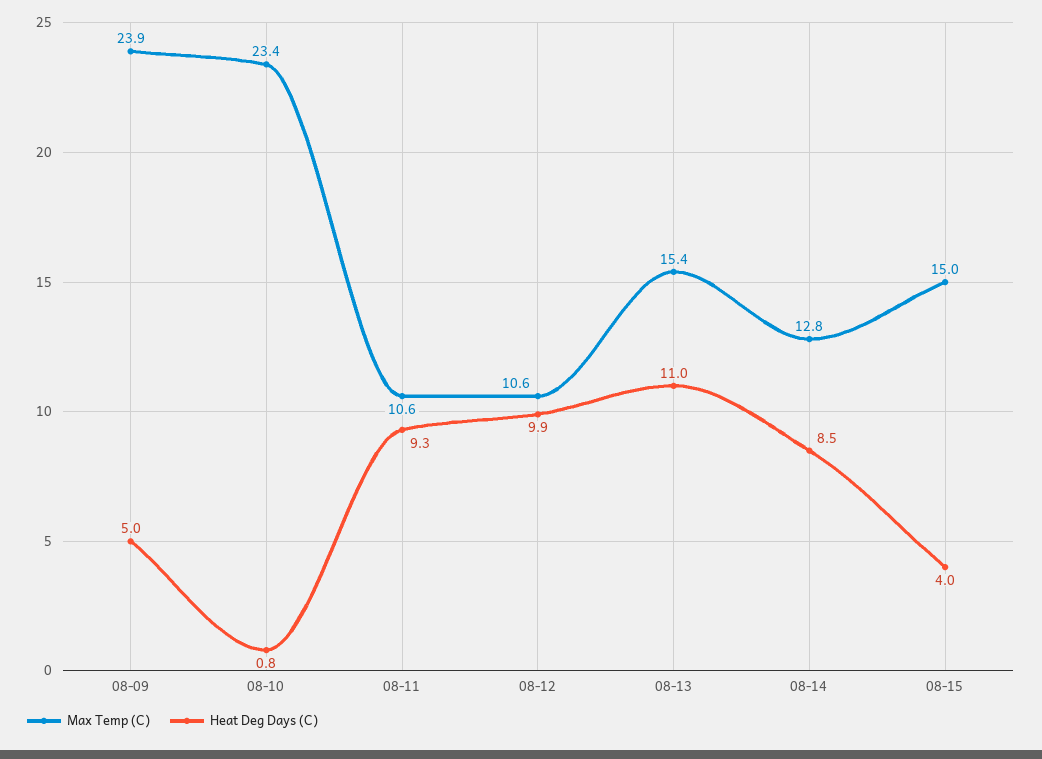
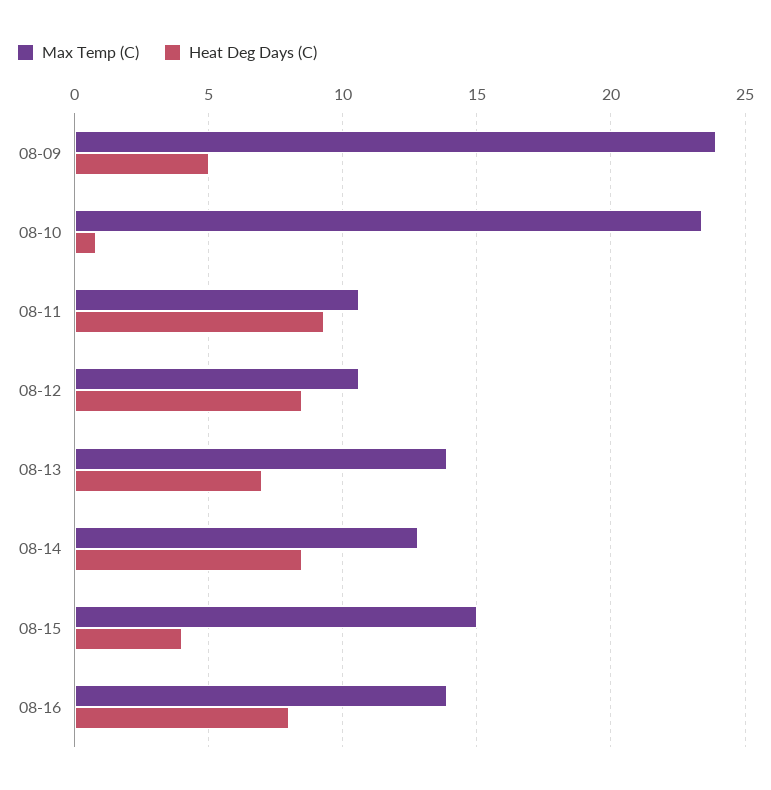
Heat Deg Days (C), 08-12: 9.9 -> 8.5
Max Temp (C), 08-13: 15.4 -> 14
Heat Deg Days (C), 08-13: 11 -> 7
Max Temp (C), 08-16: none -> 14
Heat Deg Days (C), 08-16: none -> 8

